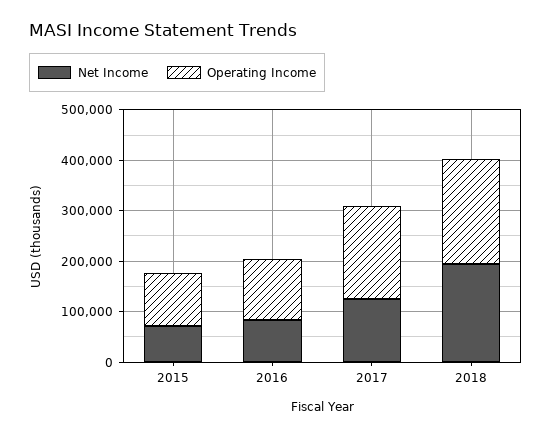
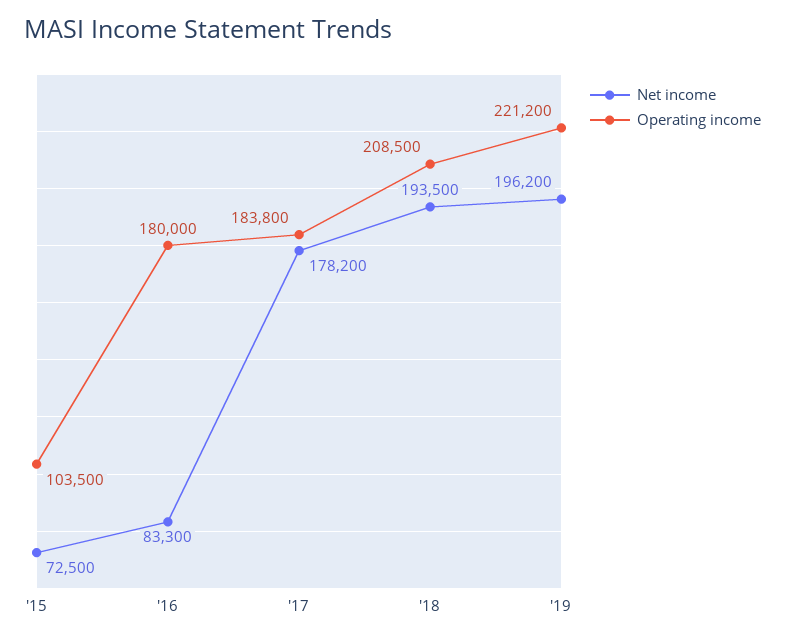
Operating Income, 2016: 120000 -> 180000
Net Income, 2017: 120000 -> 178200
Net Income, '19: none -> 196200
Operating Income, '19: none -> 221200

